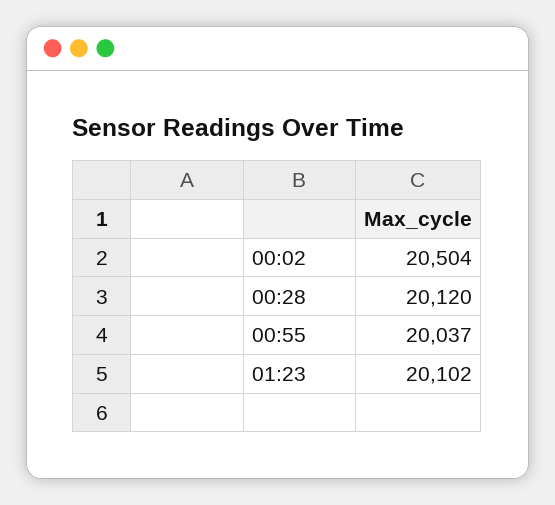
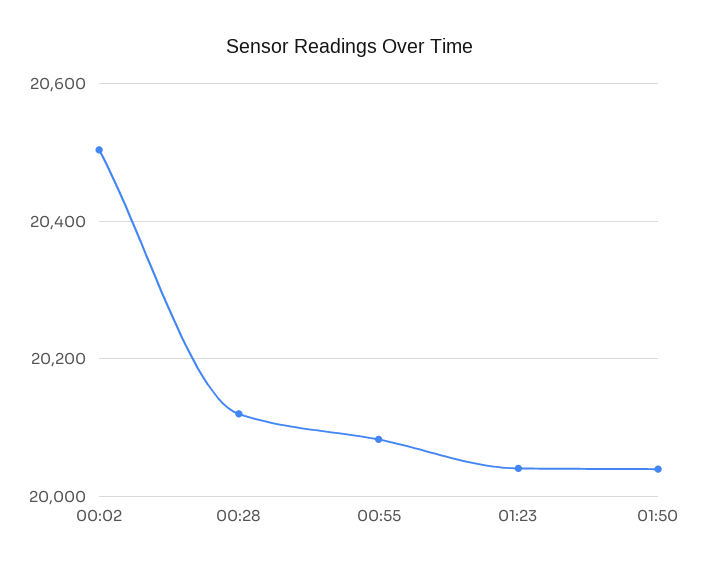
00:55: 20037 -> 20080
01:23: 20102 -> 20040
01:50: none -> 20040

